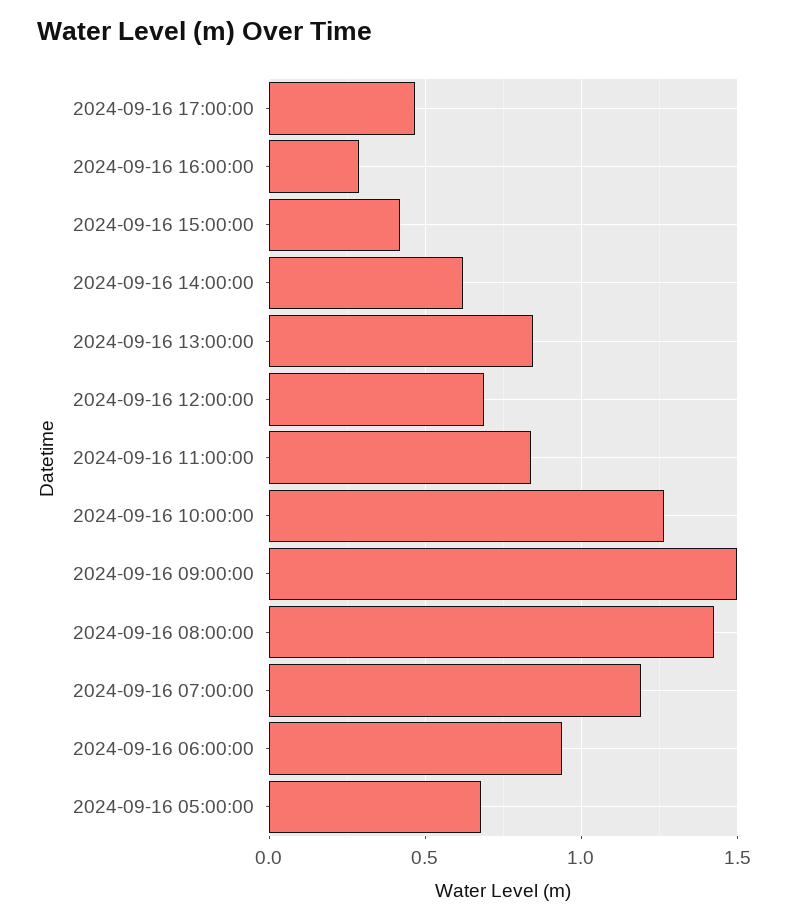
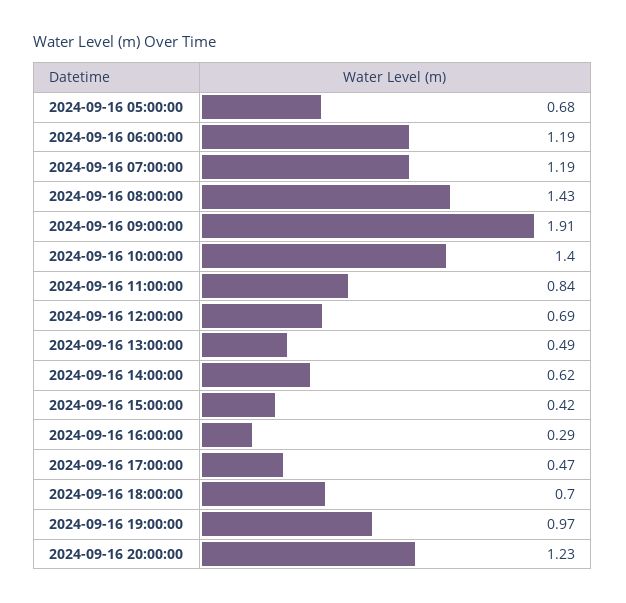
2024-09-16 13:00:00: 0.85 -> 0.49
2024-09-16 10:00:00: 1.25 -> 1.4
2024-09-16 09:00:00: 1.5 -> 1.91
2024-09-16 06:00:00: 0.95 -> 1.19
2024-09-16 18:00:00: none -> 0.7
2024-09-16 19:00:00: none -> 0.97
2024-09-16 20:00:00: none -> 1.23

